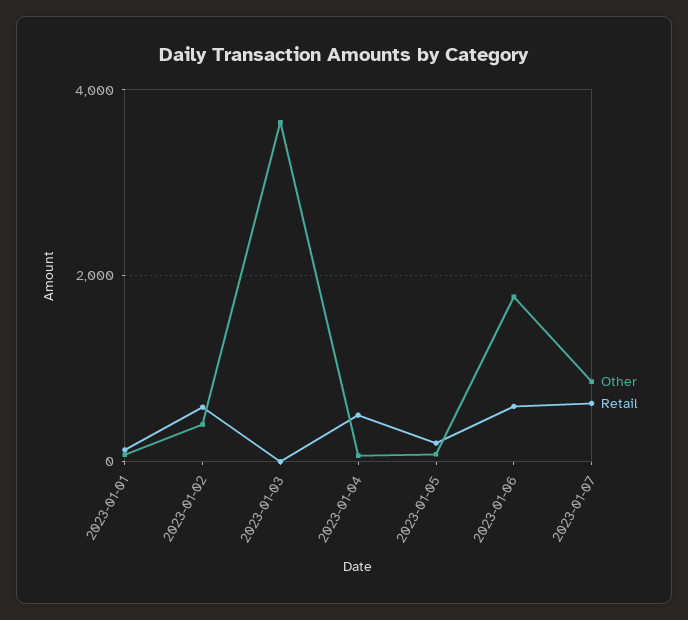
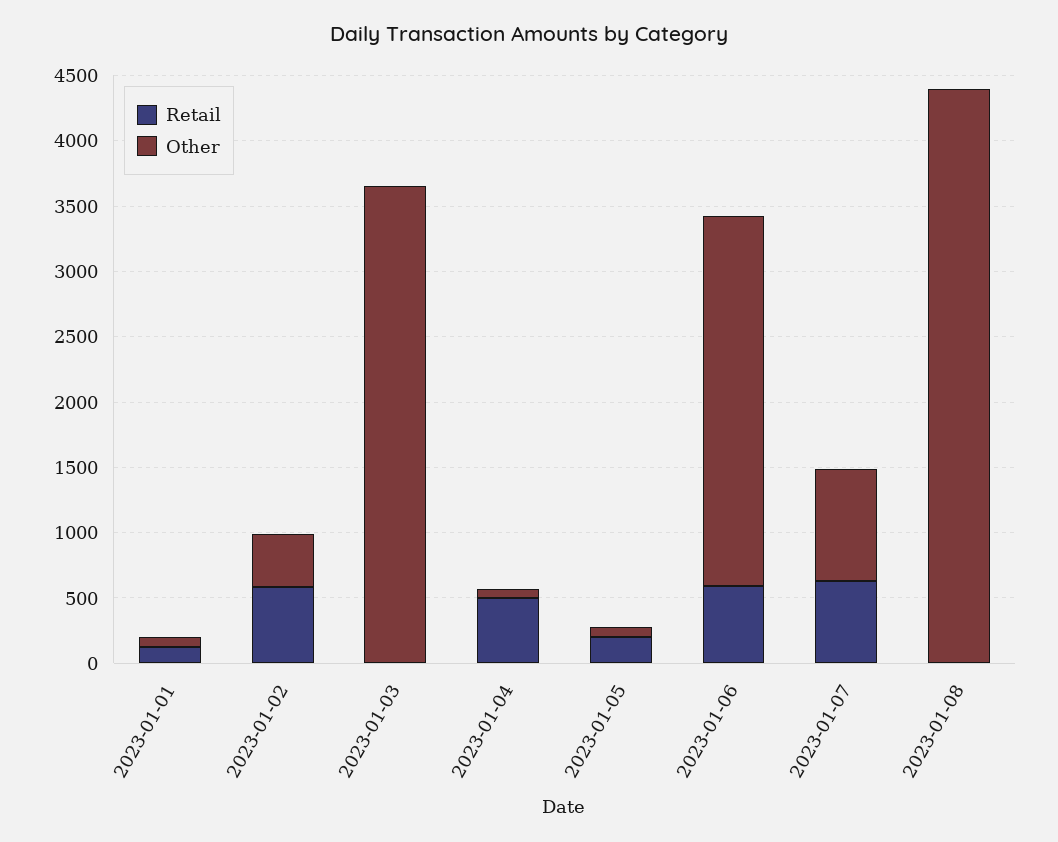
Other, 2023-01-06: 1800 -> 2800
Retail, 2023-01-08: none -> 0
Other, 2023-01-08: none -> 4400

